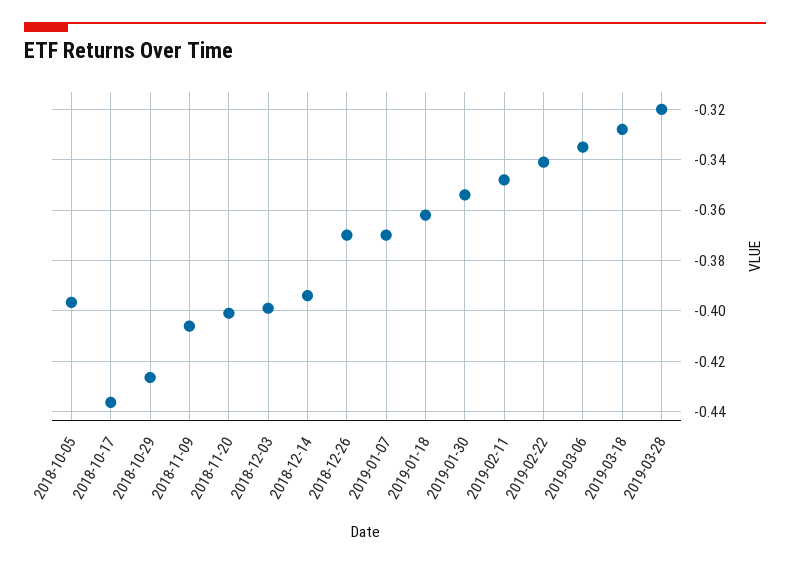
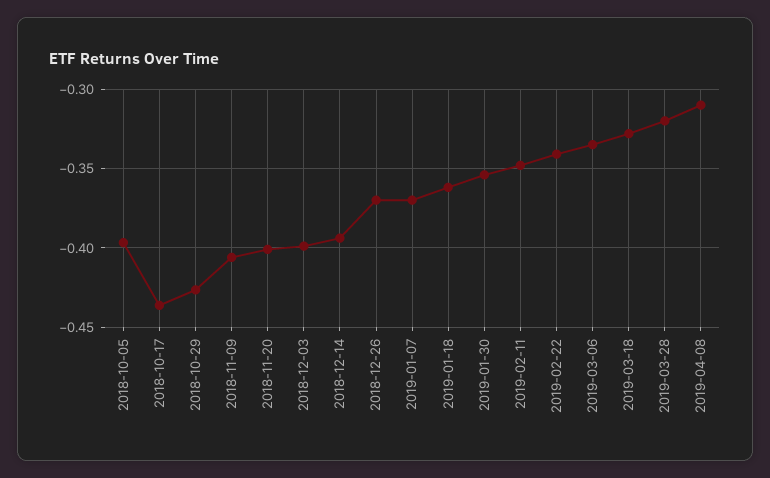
2019-04-08: none -> -0.31

